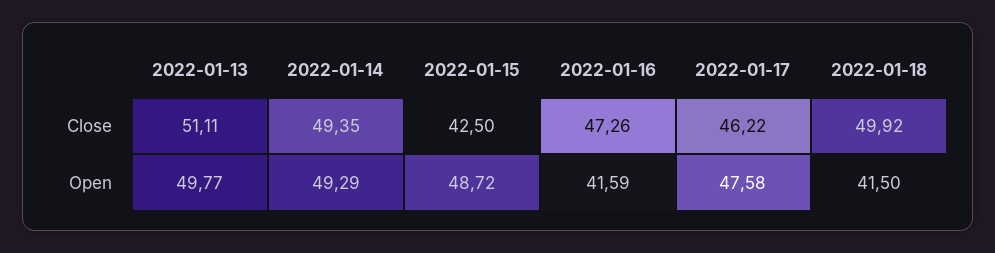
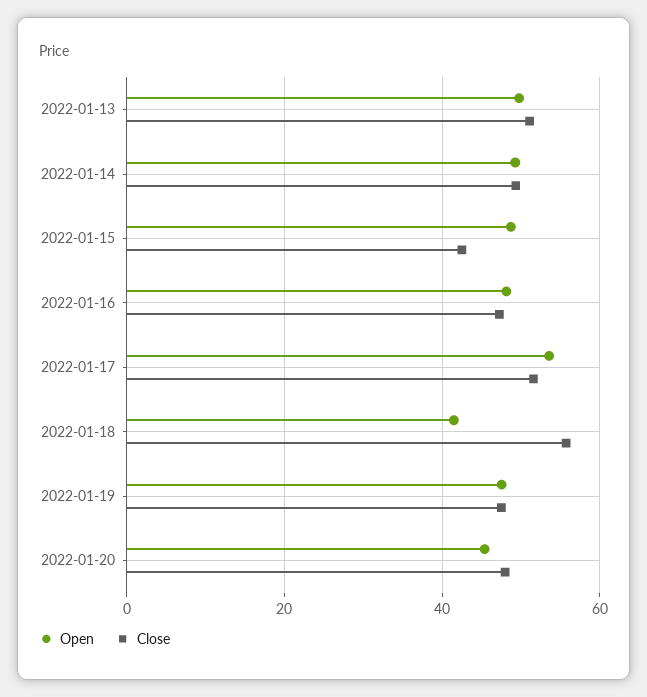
Close, 2022-01-17: 46.22 -> 52
Close, 2022-01-18: 49.92 -> 56
Open, 2022-01-16: 41.59 -> 48
Open, 2022-01-17: 47.58 -> 54
Open, 2022-01-19: none -> 48
Close, 2022-01-19: none -> 48
Open, 2022-01-20: none -> 46
Close, 2022-01-20: none -> 48

